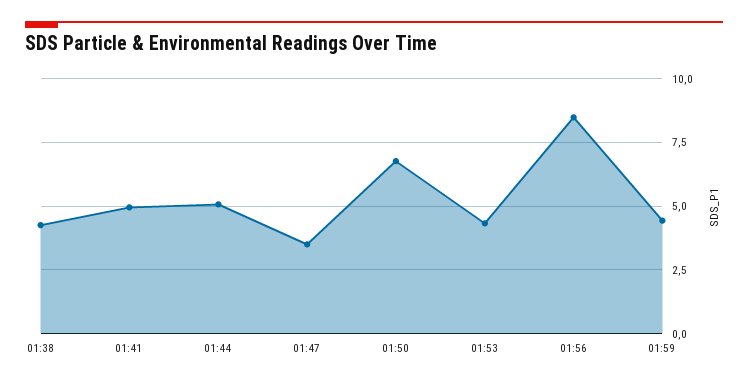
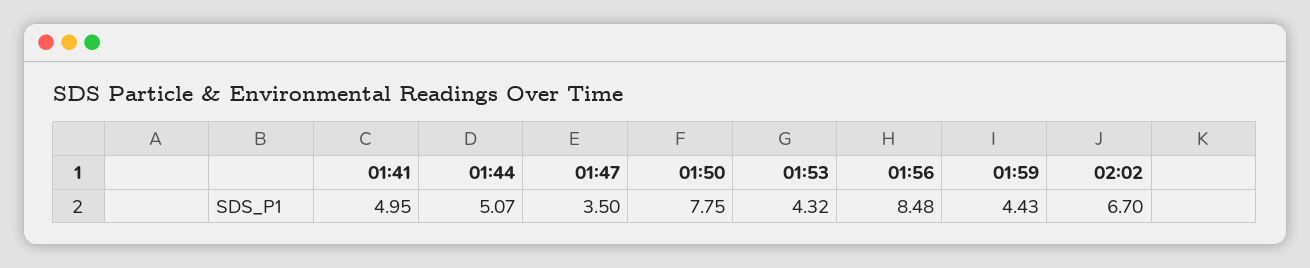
01:38: 4.25 -> none
01:50: 6.75 -> 7.75
02:02: none -> 6.7

